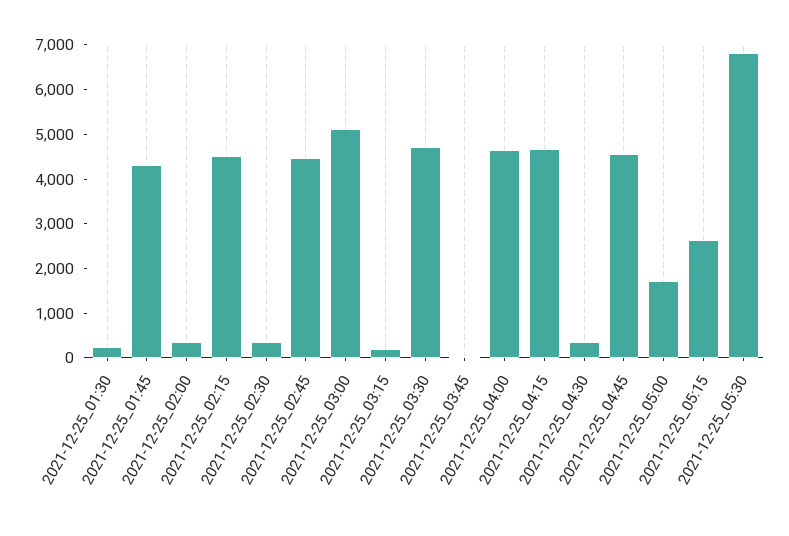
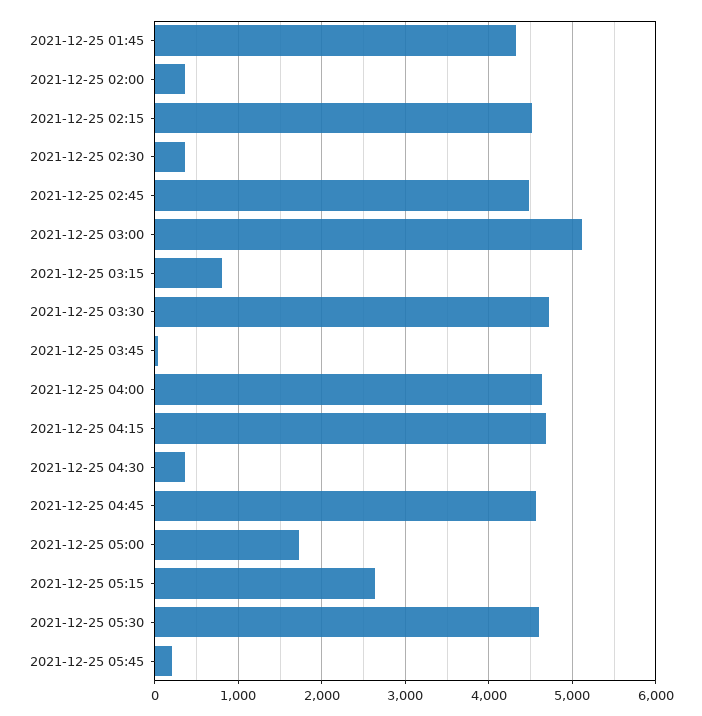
2021-12-25_01:30: 200 -> none
2021-12-25_03:15: 200 -> 800
2021-12-25_05:30: 6800 -> 4600
2021-12-25 05:45: none -> 200

